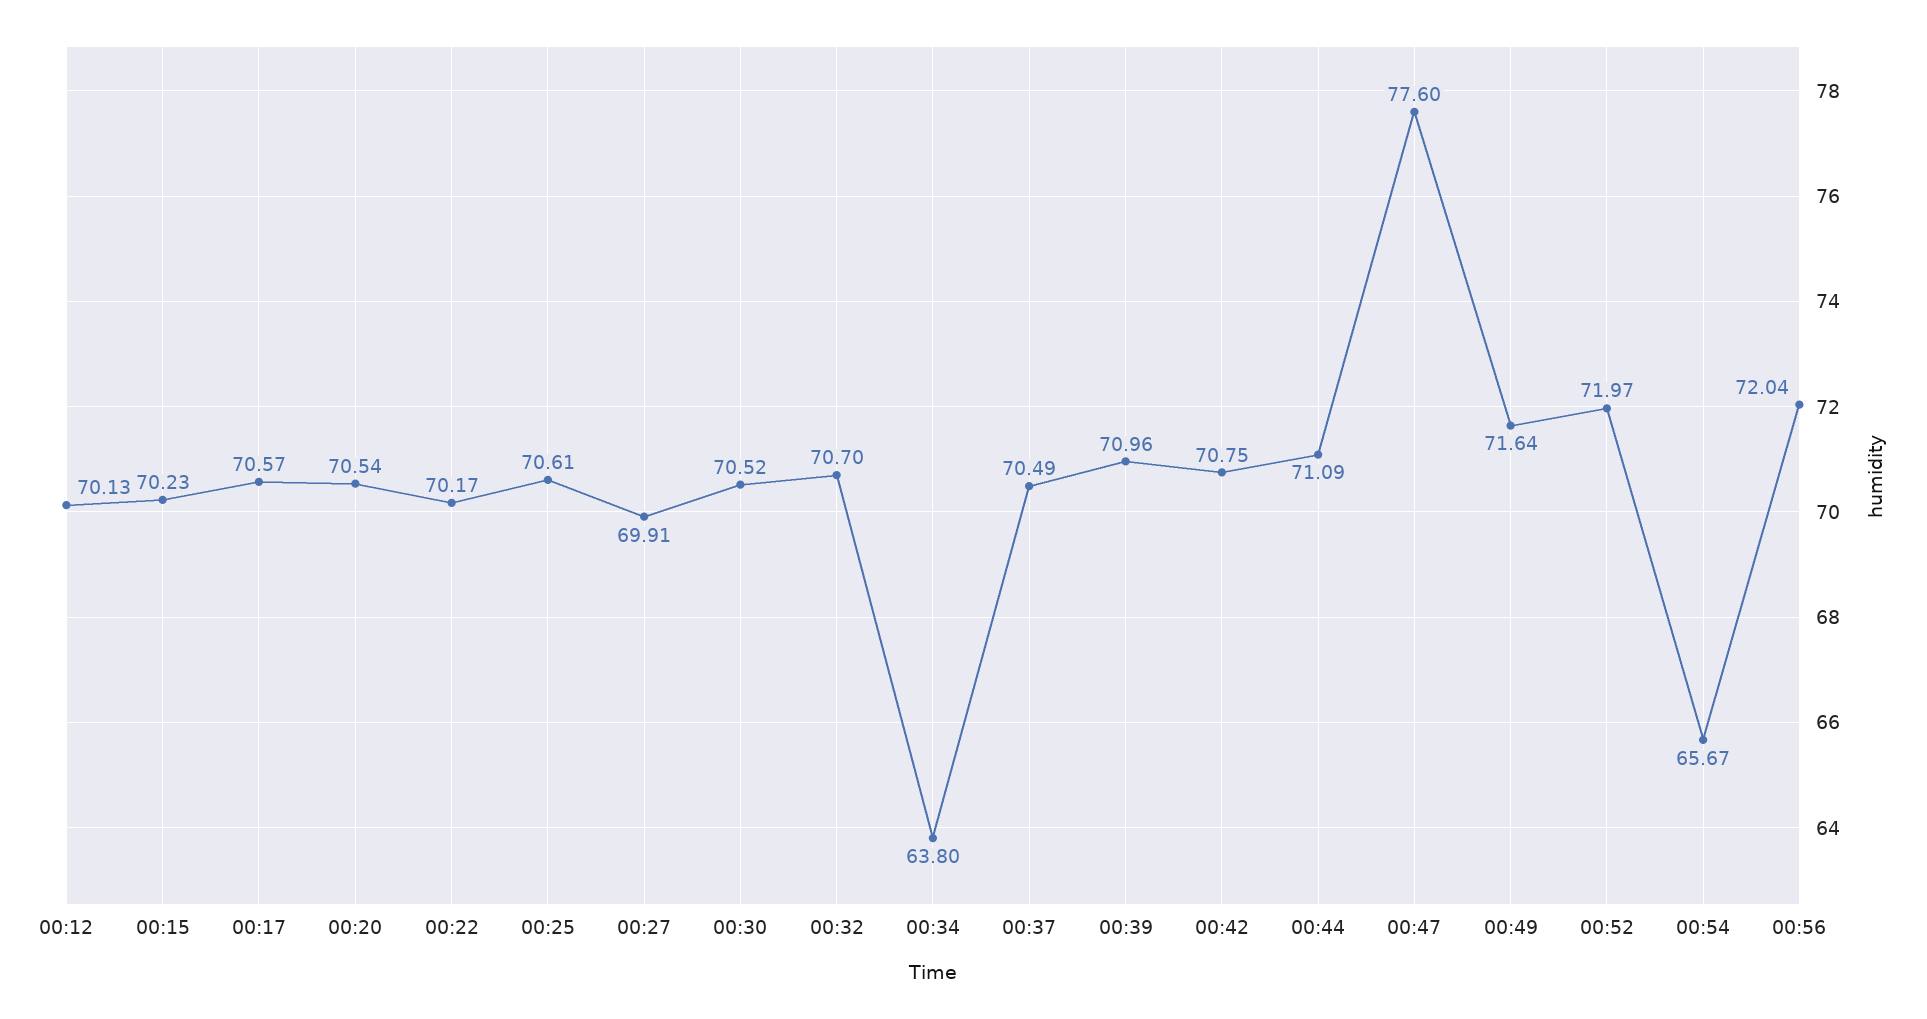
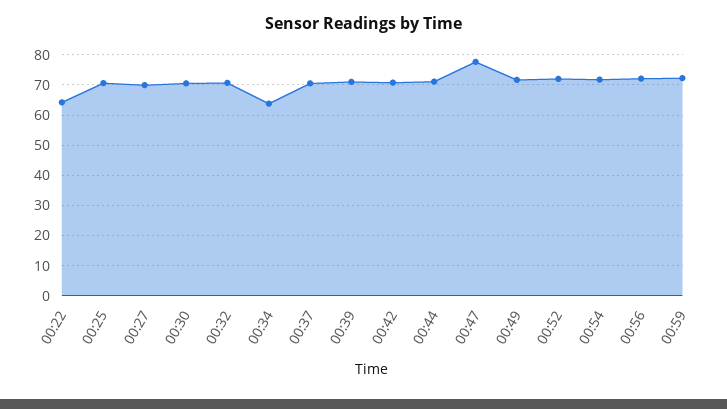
00:12: 70.13 -> none
00:15: 70.23 -> none
00:17: 70.57 -> none
00:20: 70.54 -> none
00:22: 70.17 -> 64
00:54: 65.67 -> 72
00:59: none -> 72

